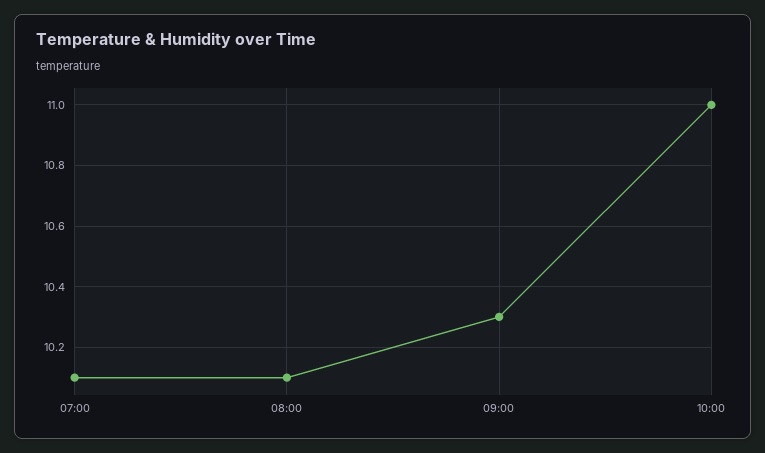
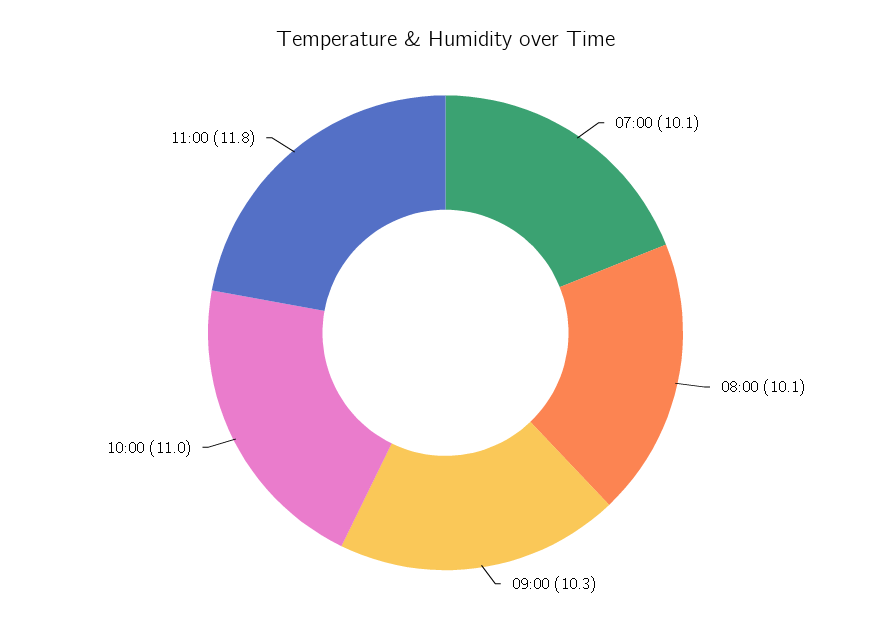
11:00: none -> 11.8

